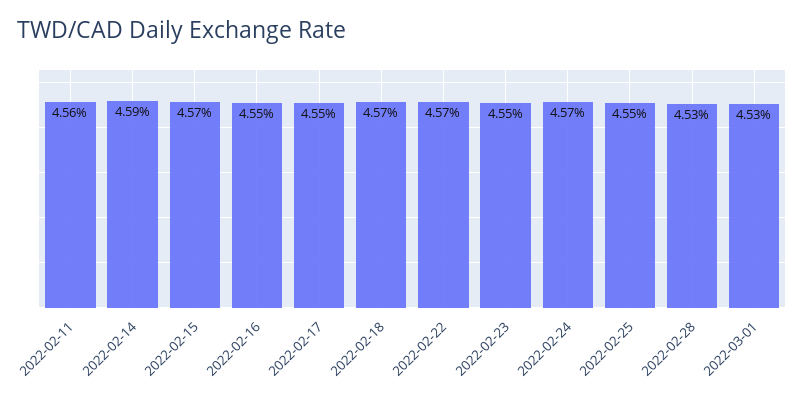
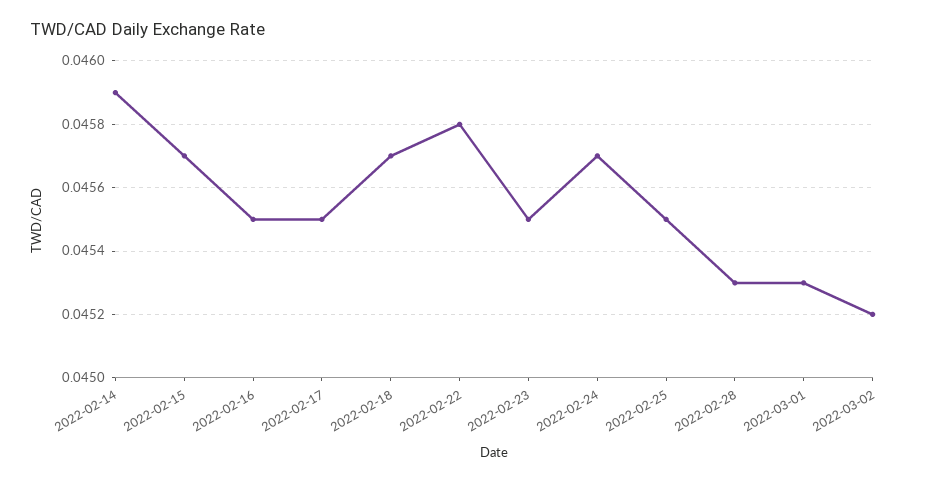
2022-02-11: 0.0456 -> none
2022-02-22: 0.0457 -> 0.0458
2022-03-02: none -> 0.0452

